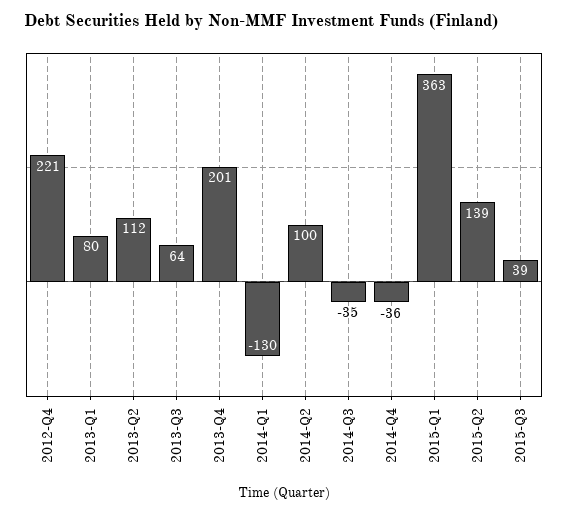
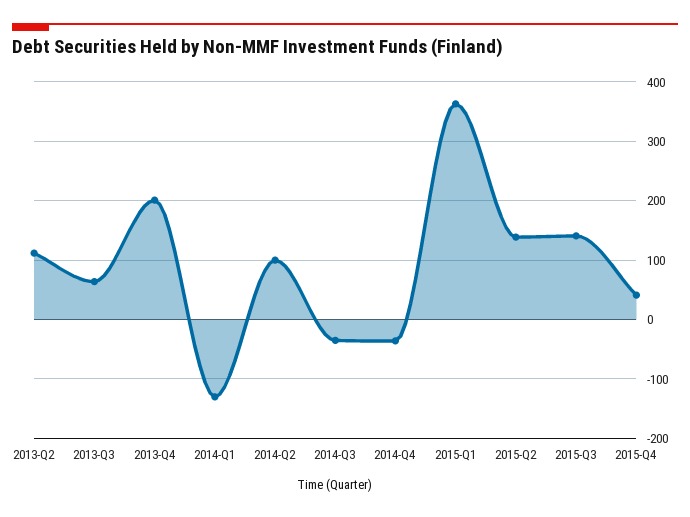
2012-Q4: 221 -> none
2013-Q1: 80 -> none
2015-Q3: 39 -> 140
2015-Q4: none -> 40

